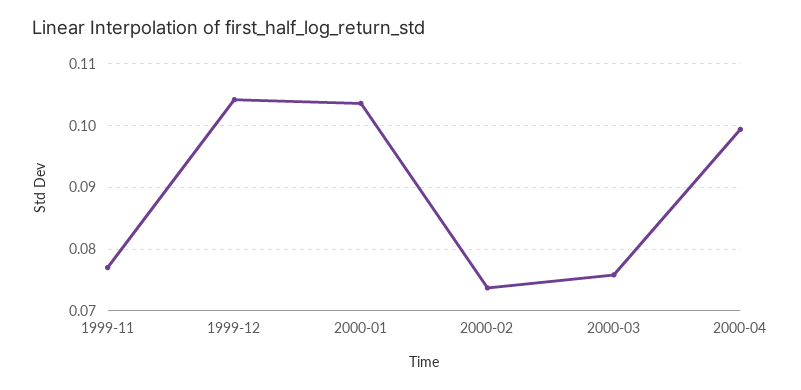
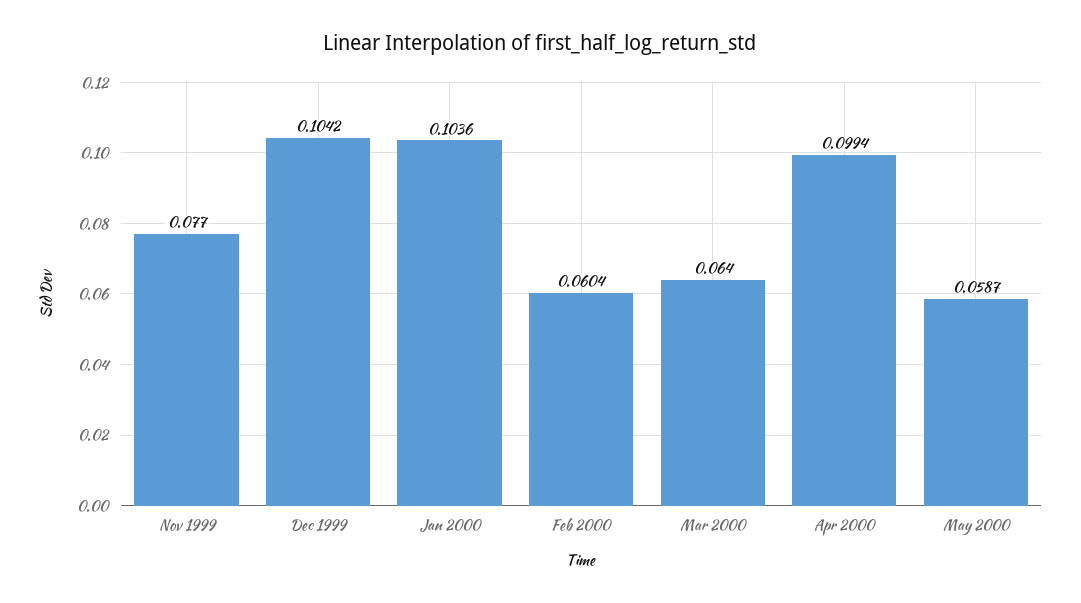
2000-02: 0.074 -> 0.0604
2000-03: 0.076 -> 0.064
May 2000: none -> 0.0587

